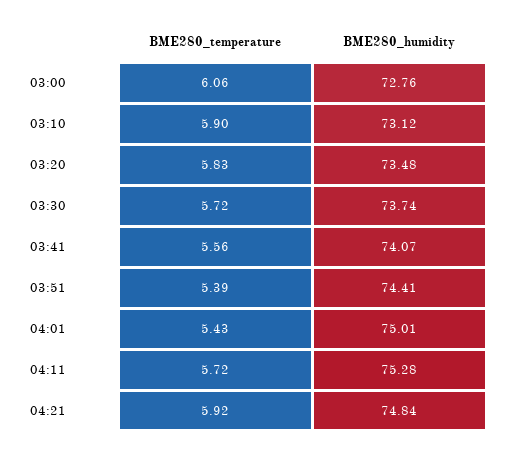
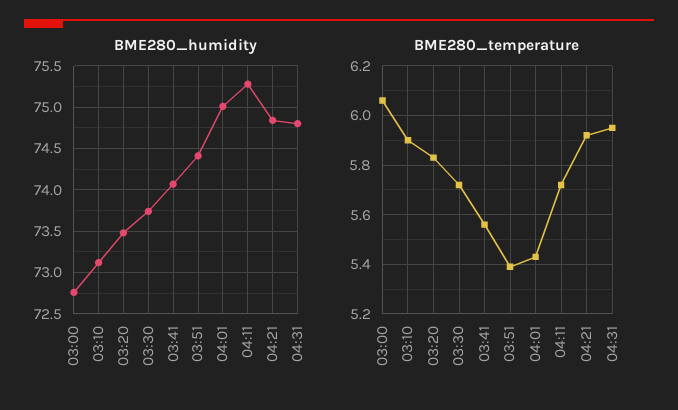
BME280_humidity, 04:31: none -> 74.8
BME280_temperature, 04:31: none -> 5.95

